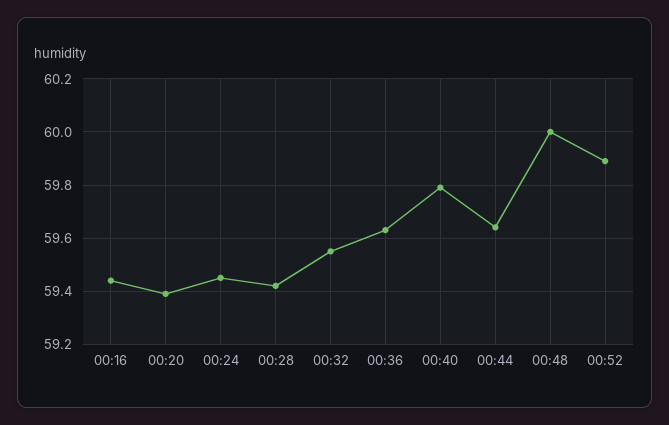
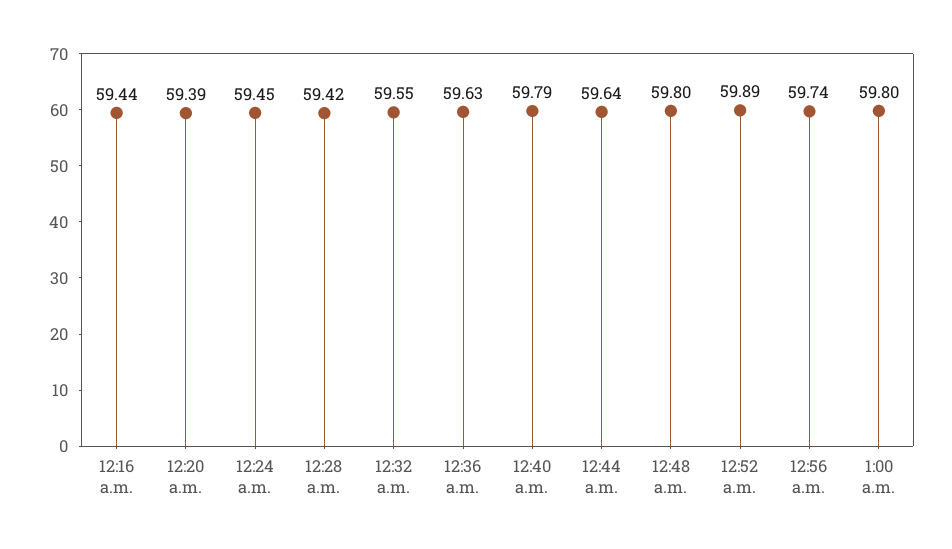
00:48: 60 -> 59.8
12:56 a.m.: none -> 59.74
1:00 a.m.: none -> 59.8

